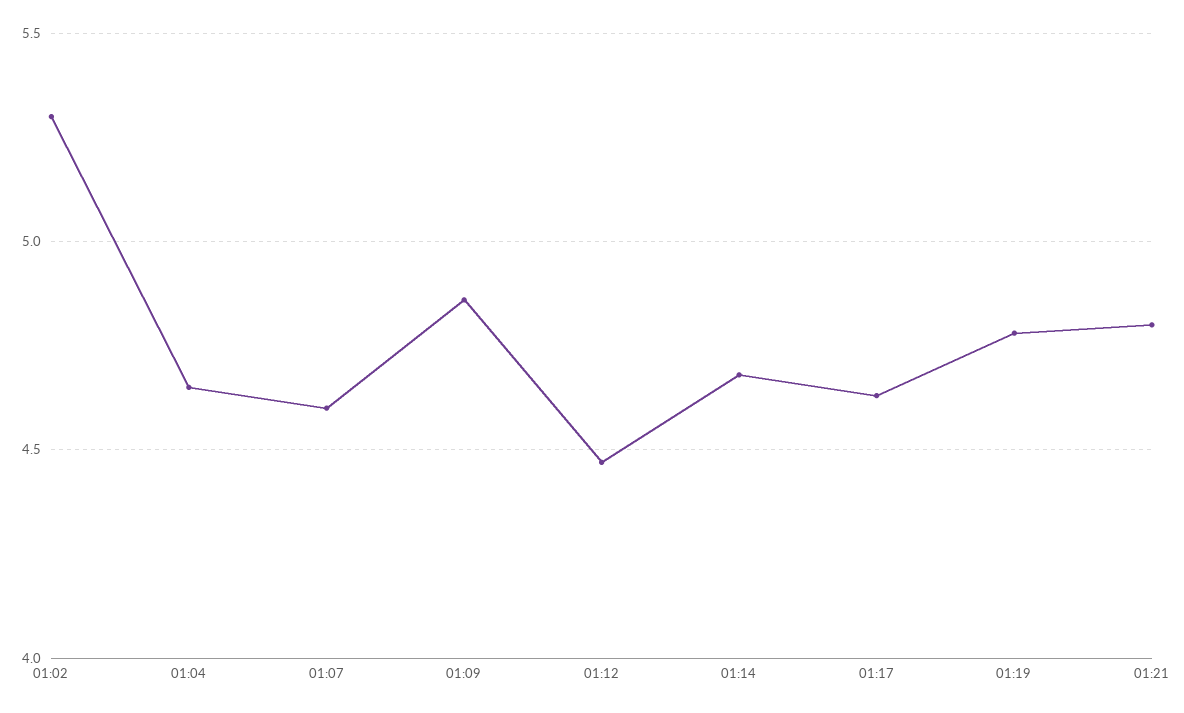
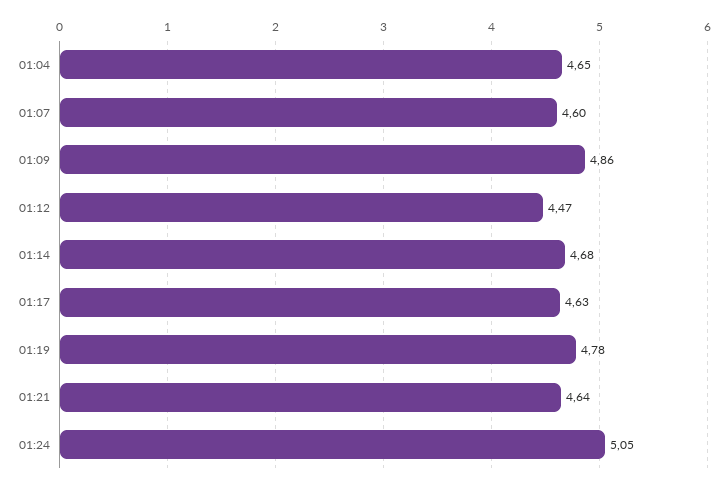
01:02: 5.3 -> none
01:21: 4.8 -> 4.64
01:24: none -> 5.05

